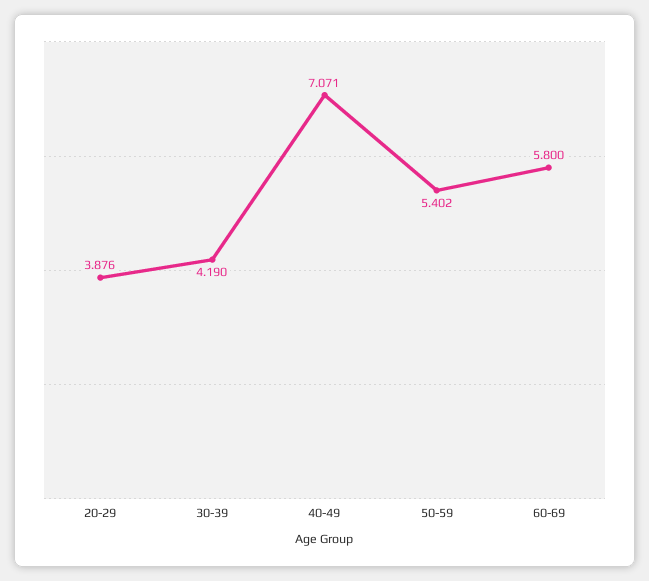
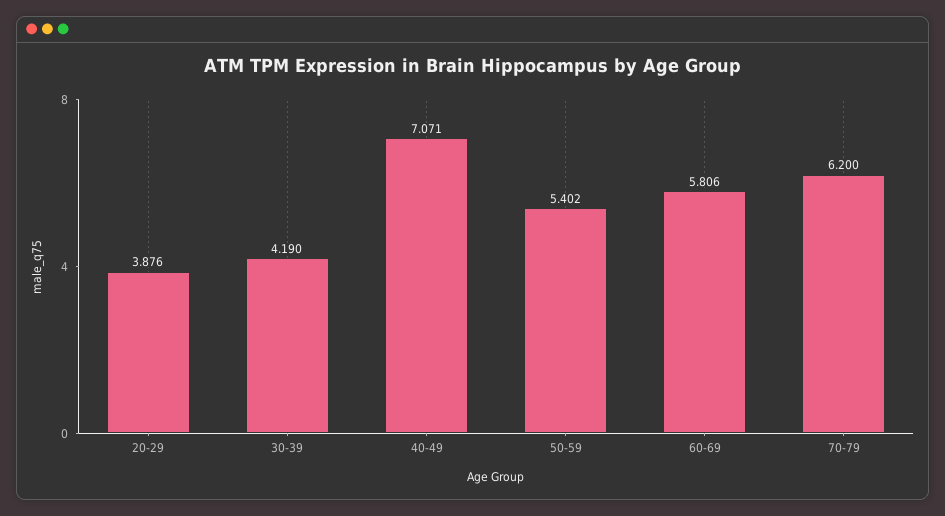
60-69: 5.8 -> 5.806
70-79: none -> 6.2

